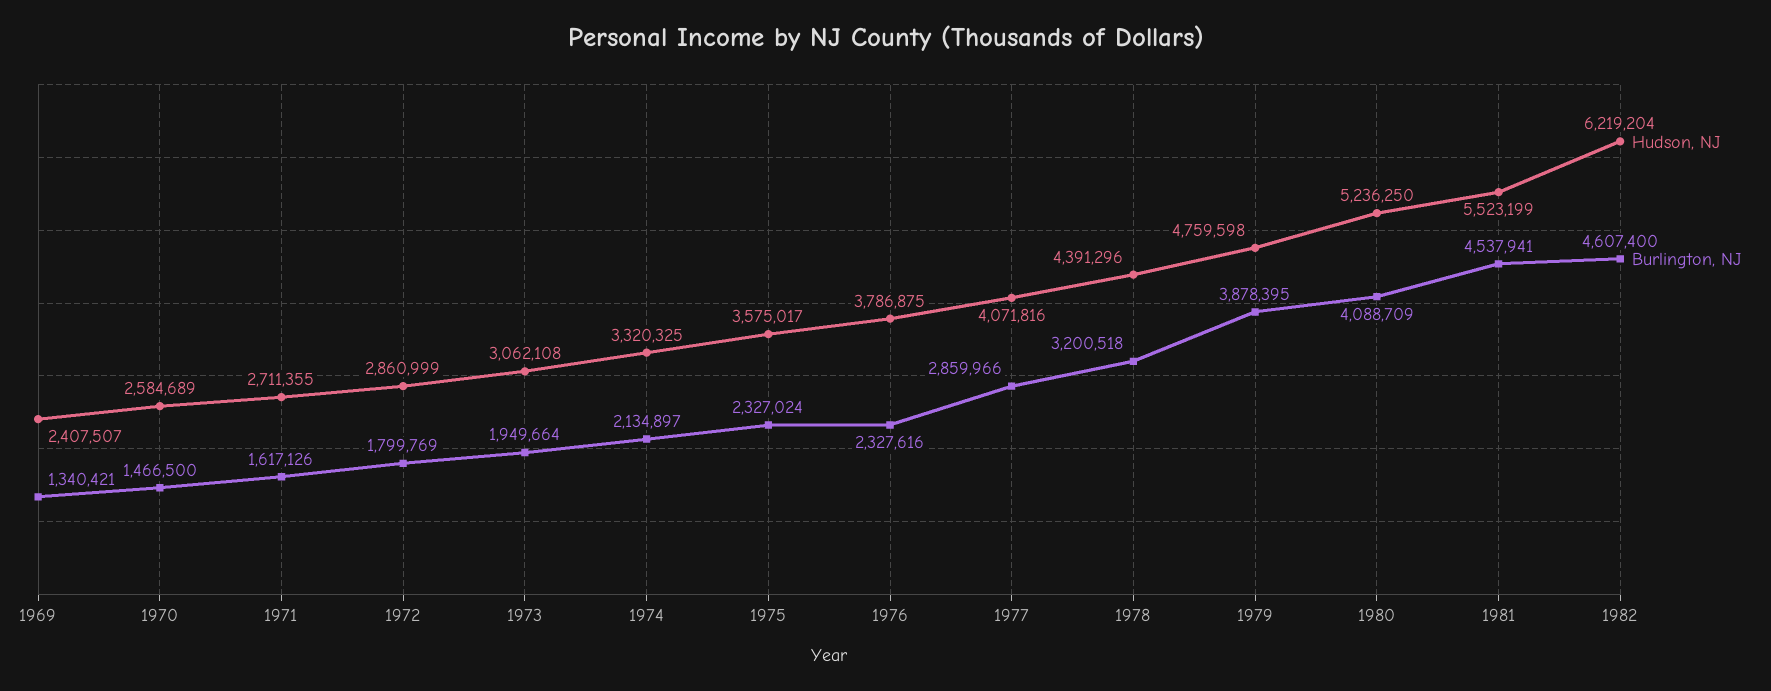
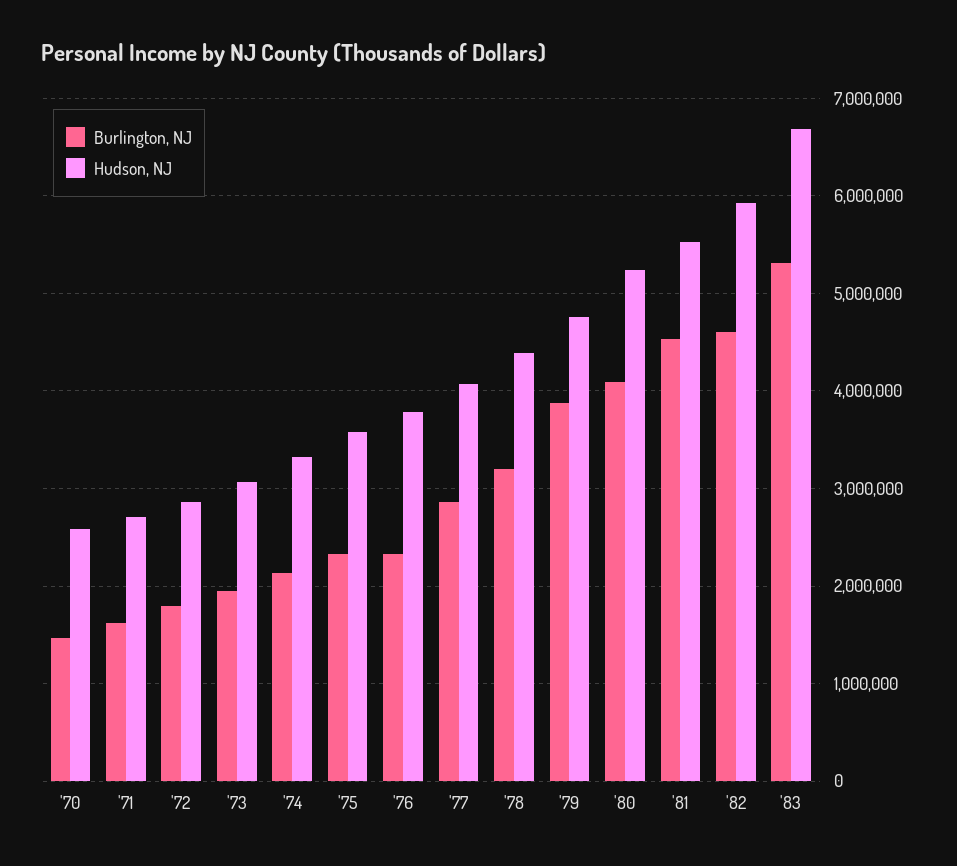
Hudson, NJ, 1969: 2407507 -> none
Burlington, NJ, 1969: 1340421 -> none
Hudson, NJ, 1982: 6219204 -> 5900000
Burlington, NJ, '83: none -> 5300000
Hudson, NJ, '83: none -> 6700000

